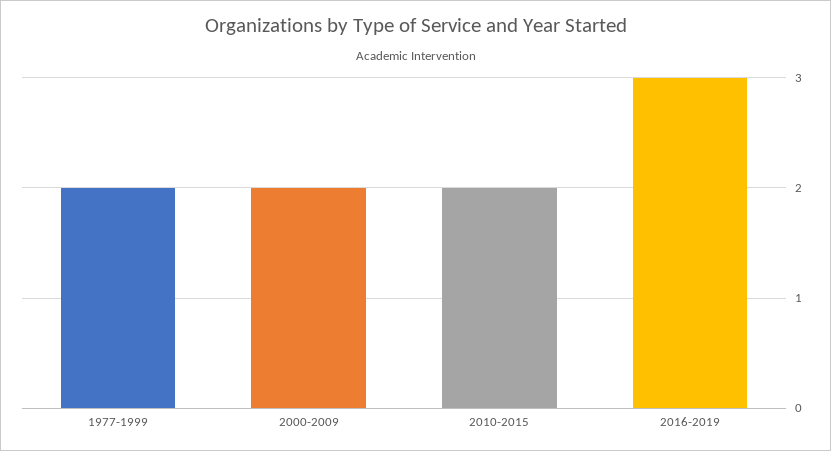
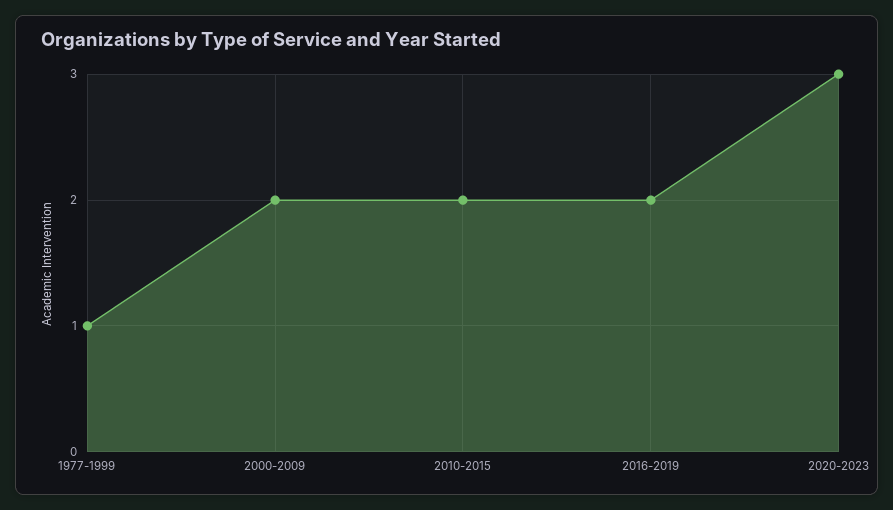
1977-1999: 2 -> 1
2016-2019: 3 -> 2
2020-2023: none -> 3

